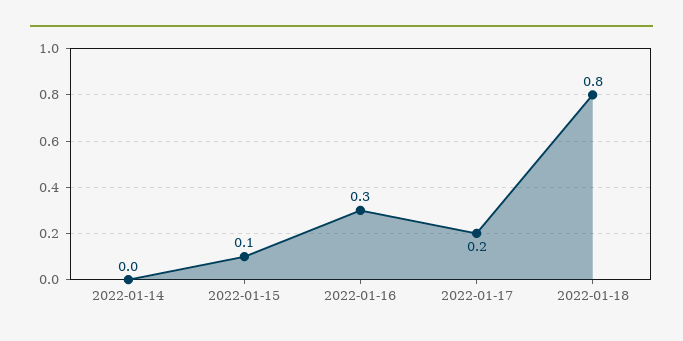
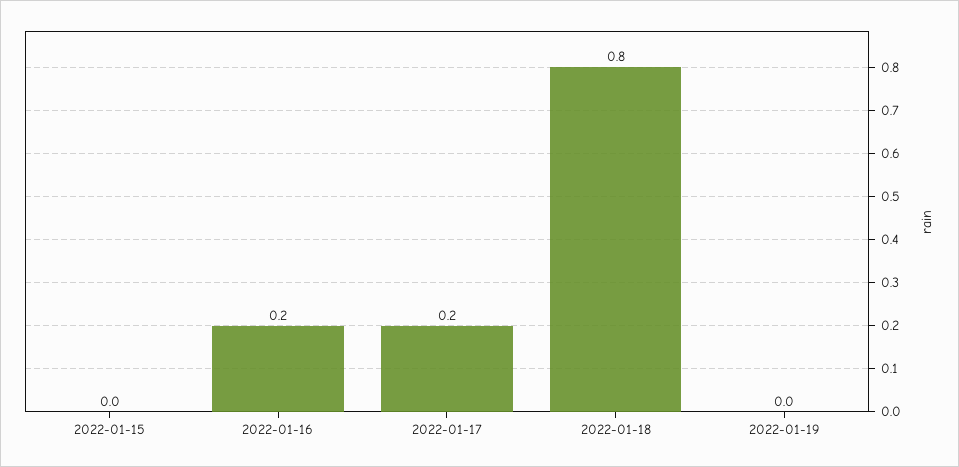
2022-01-14: 0 -> none
2022-01-15: 0.1 -> 0
2022-01-16: 0.3 -> 0.2
2022-01-19: none -> 0

